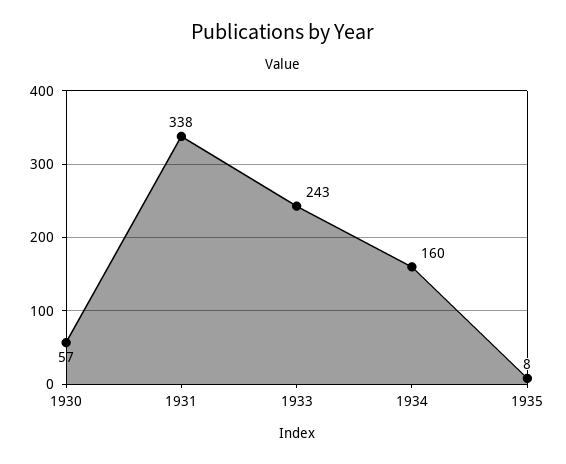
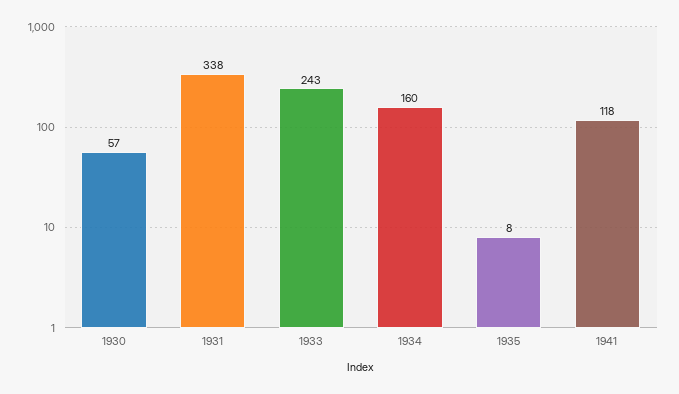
1941: none -> 118

